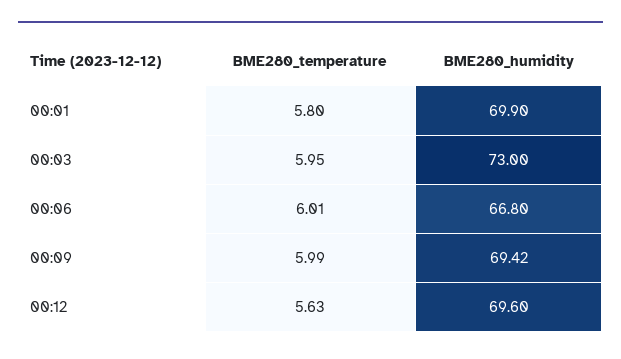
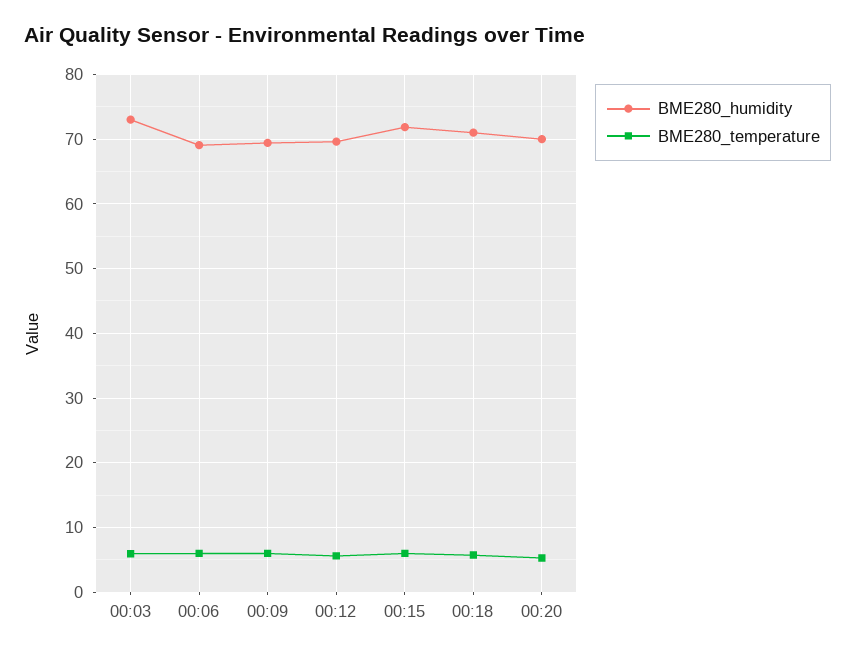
BME280_temperature, 00:01: 5.8 -> none
BME280_humidity, 00:01: 69.9 -> none
BME280_humidity, 00:06: 66.8 -> 69
BME280_humidity, 00:15: none -> 72
BME280_temperature, 00:15: none -> 6
BME280_humidity, 00:18: none -> 71
BME280_temperature, 00:18: none -> 6
BME280_humidity, 00:20: none -> 70
BME280_temperature, 00:20: none -> 5

